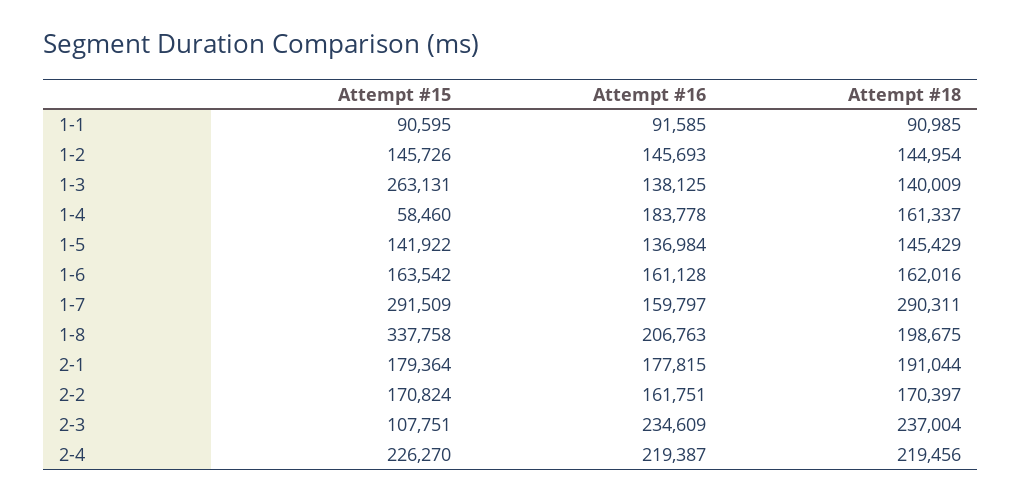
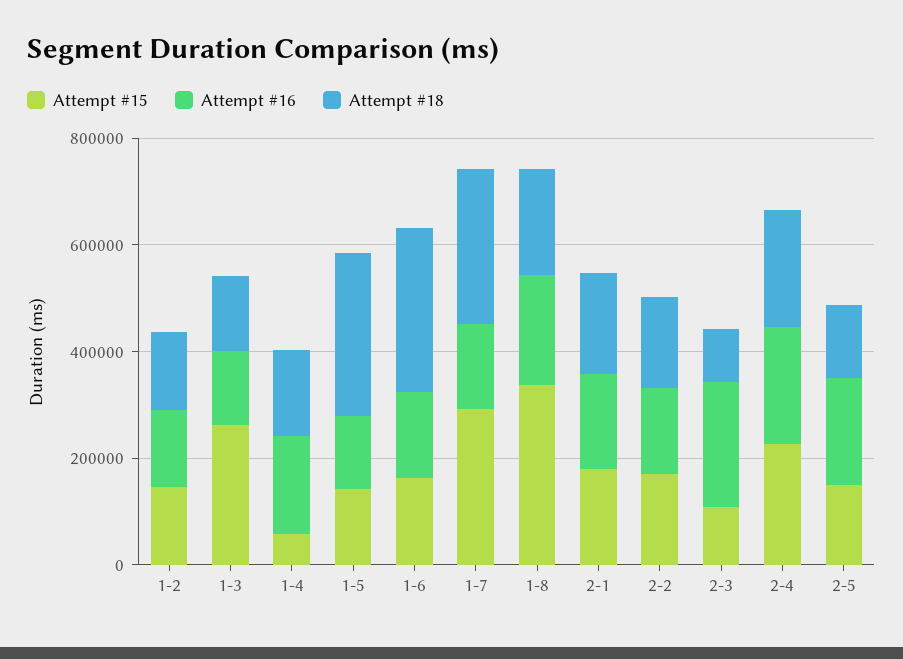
Attempt #15, 1-1: 90595 -> none
Attempt #16, 1-1: 91585 -> none
Attempt #18, 1-1: 90985 -> none
Attempt #18, 1-5: 145429 -> 300000
Attempt #18, 1-6: 162016 -> 300000
Attempt #18, 2-3: 237004 -> 100000
Attempt #15, 2-5: none -> 150000
Attempt #16, 2-5: none -> 200000
Attempt #18, 2-5: none -> 150000

